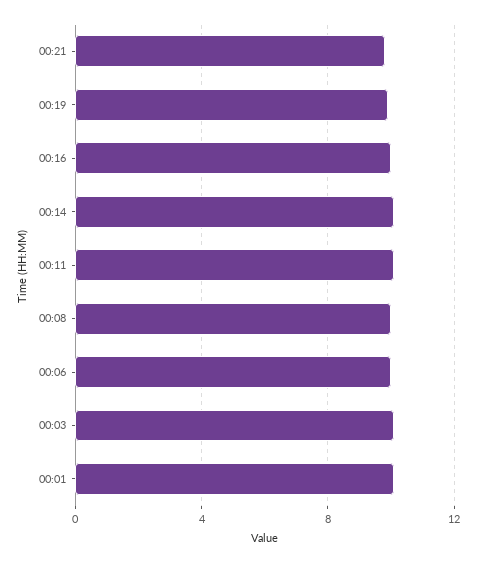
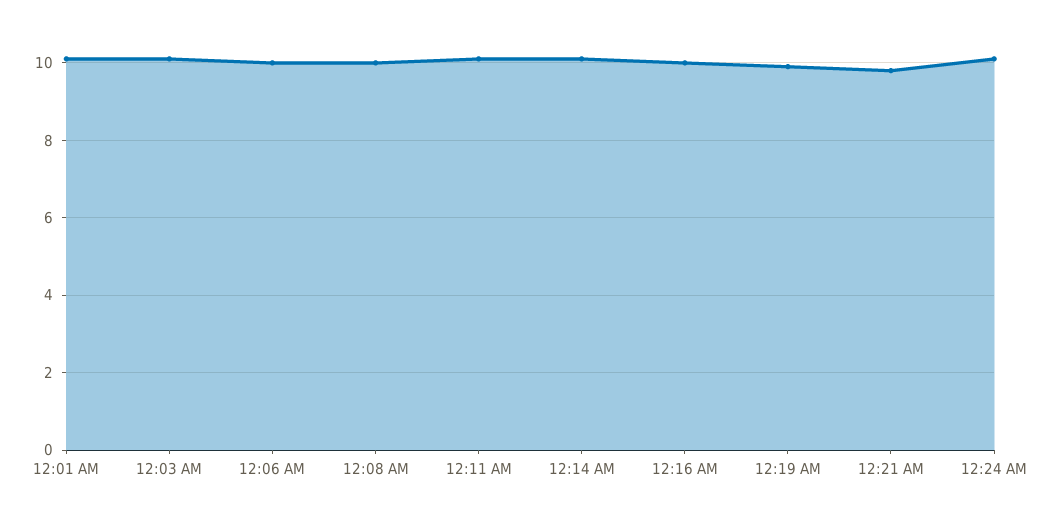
12:24 AM: none -> 10

